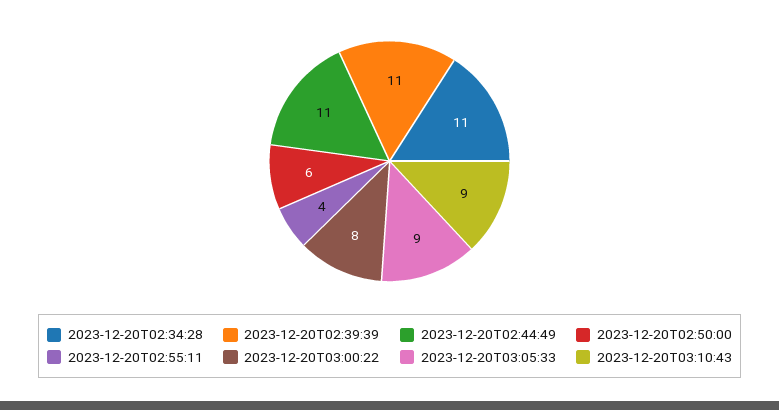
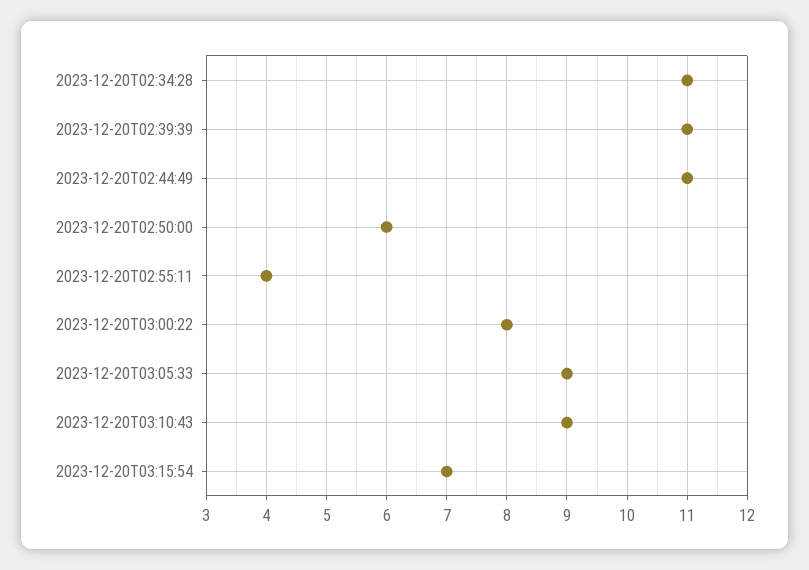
2023-12-20T03:15:54: none -> 7

